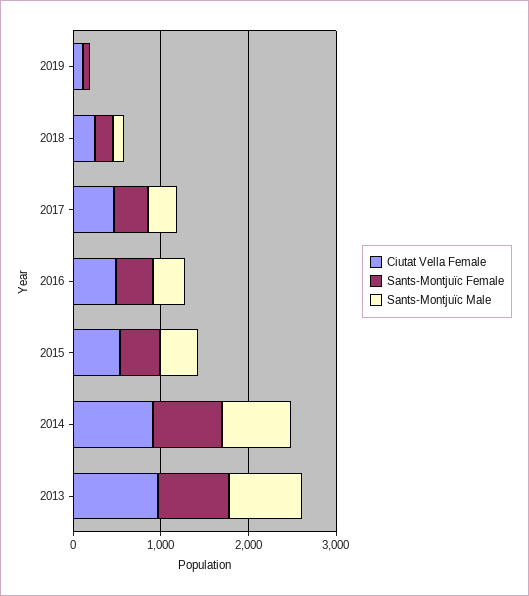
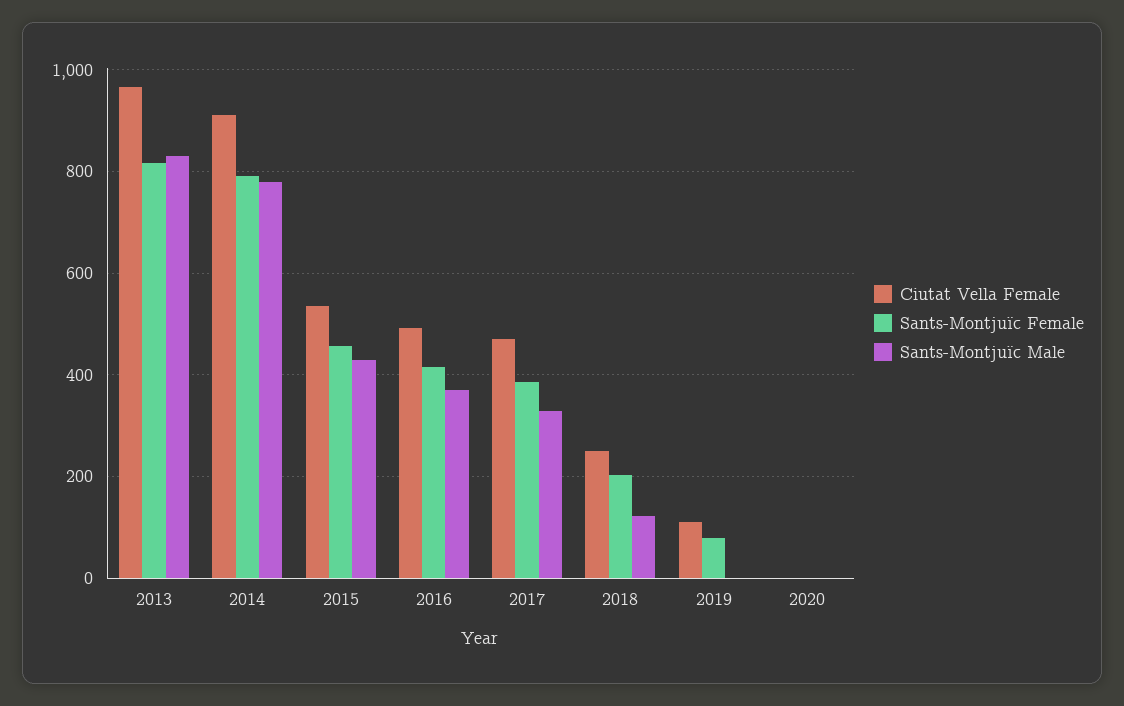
Ciutat Vella Female, 2020: none -> 0
Sants-Montjuïc Female, 2020: none -> 0
Sants-Montjuïc Male, 2020: none -> 0

